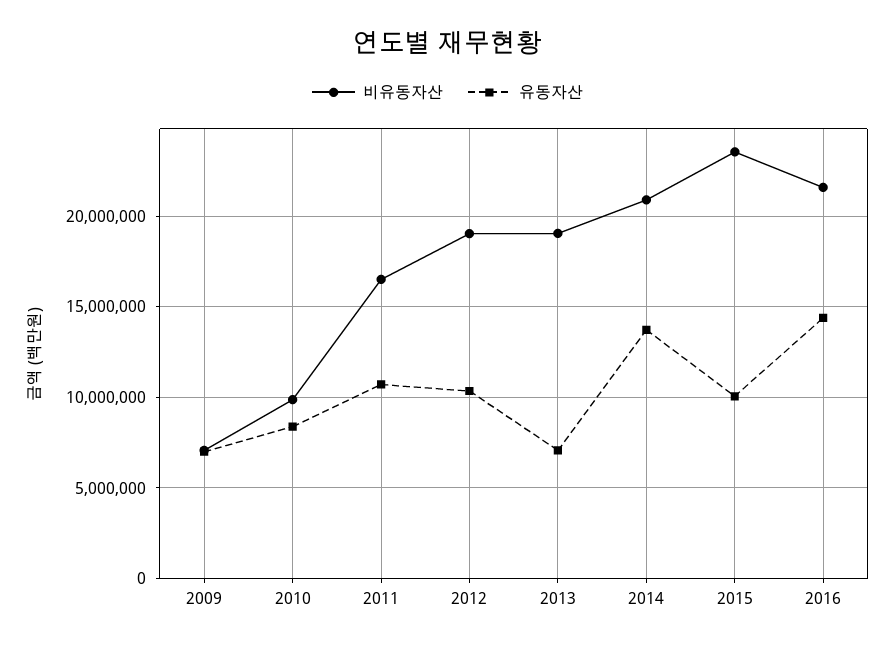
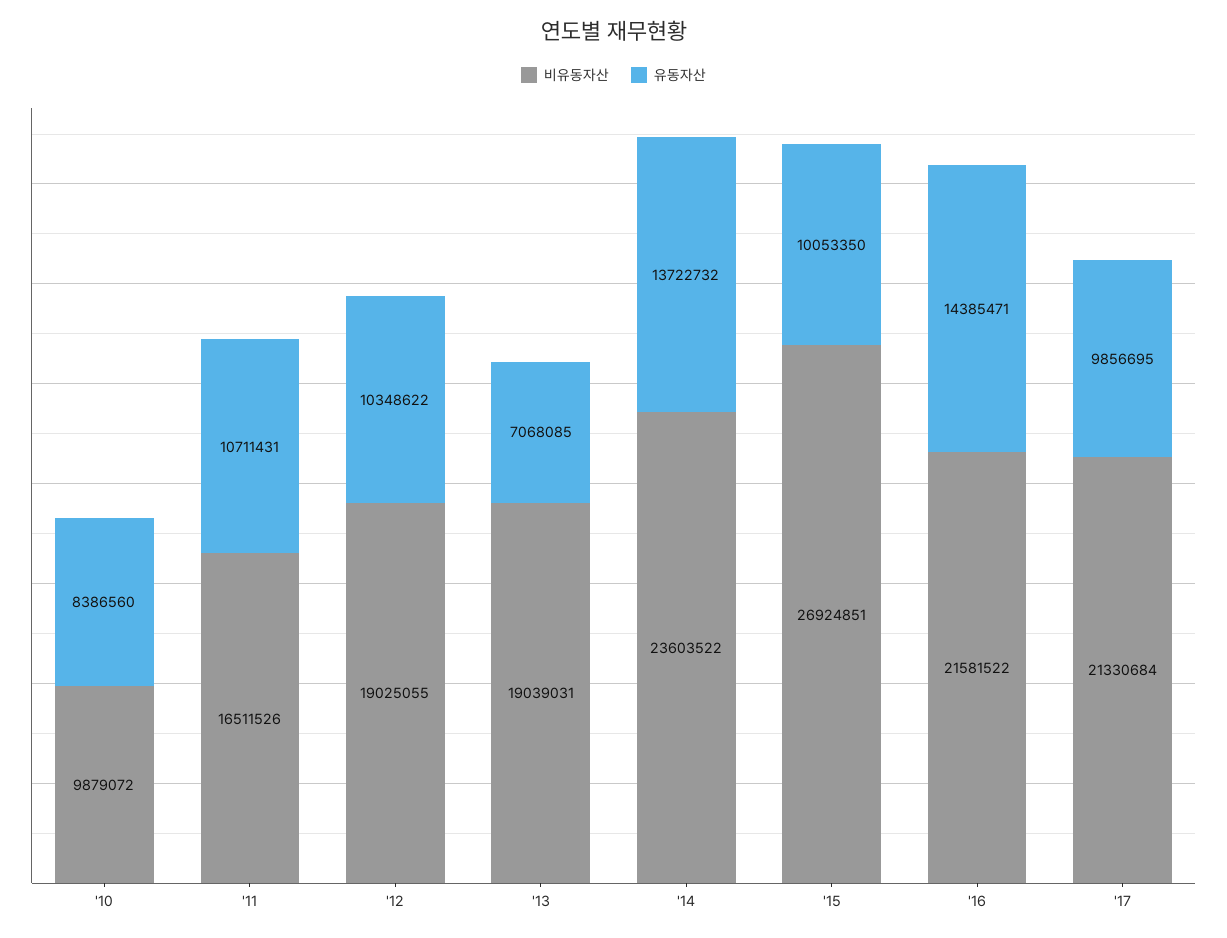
비유동자산, 2009: 7000000 -> none
유동자산, 2009: 7000000 -> none
비유동자산, 2014: 21000000 -> 23603522
비유동자산, 2015: 23500000 -> 26924851
비유동자산, '17: none -> 21330684
유동자산, '17: none -> 9856695

